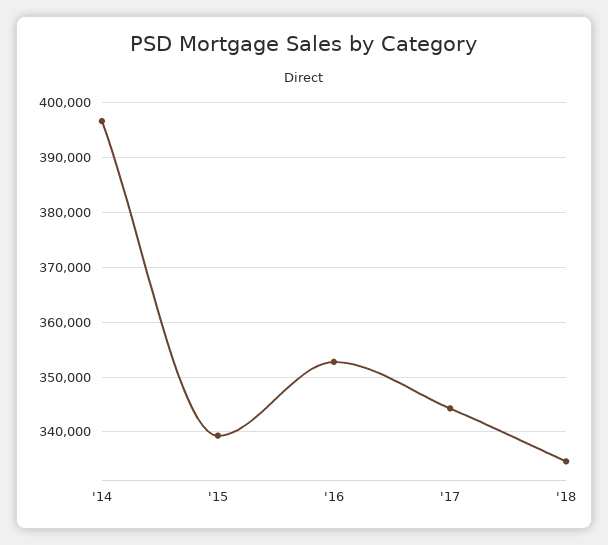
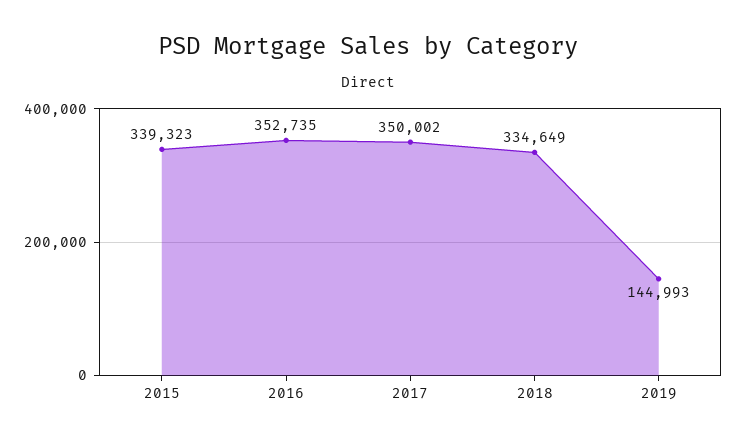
'14: 396000 -> none
'17: 344000 -> 350002
2019: none -> 144993

